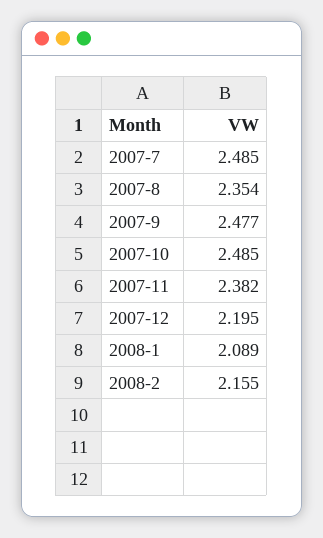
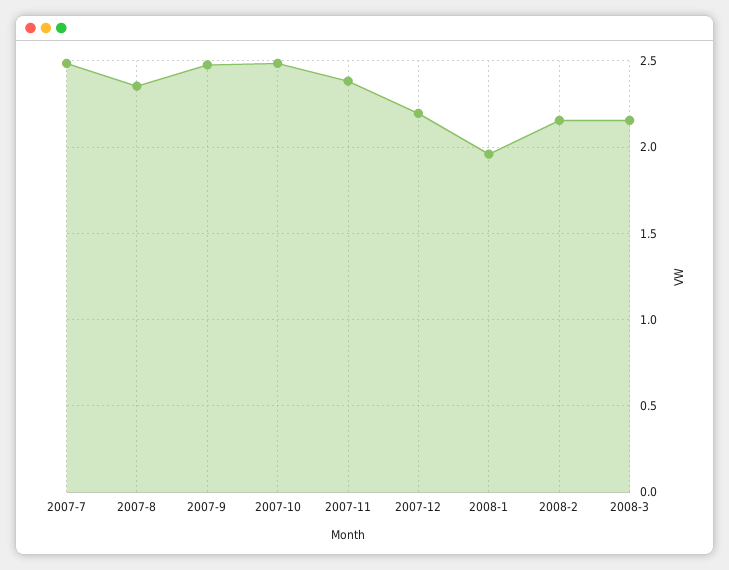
2008-1: 2.089 -> 1.95
2008-3: none -> 2.15

